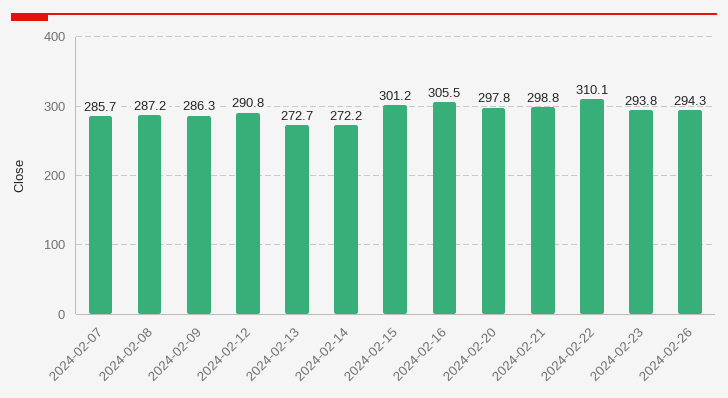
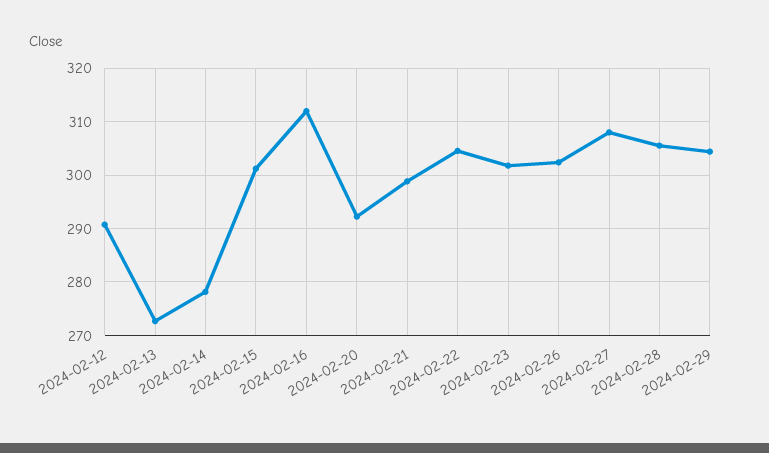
2024-02-07: 285.7 -> none
2024-02-08: 287.2 -> none
2024-02-09: 286.3 -> none
2024-02-14: 272.2 -> 278
2024-02-16: 305.5 -> 312
2024-02-20: 297.8 -> 292
2024-02-22: 310.1 -> 304
2024-02-23: 293.8 -> 302
2024-02-26: 294.3 -> 302
2024-02-27: none -> 308
2024-02-28: none -> 306
2024-02-29: none -> 304

